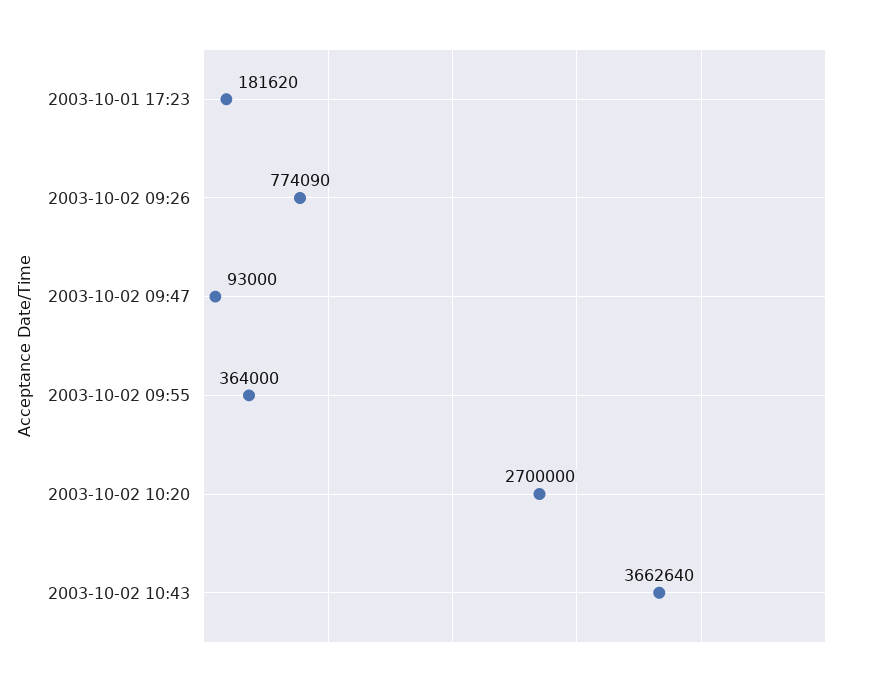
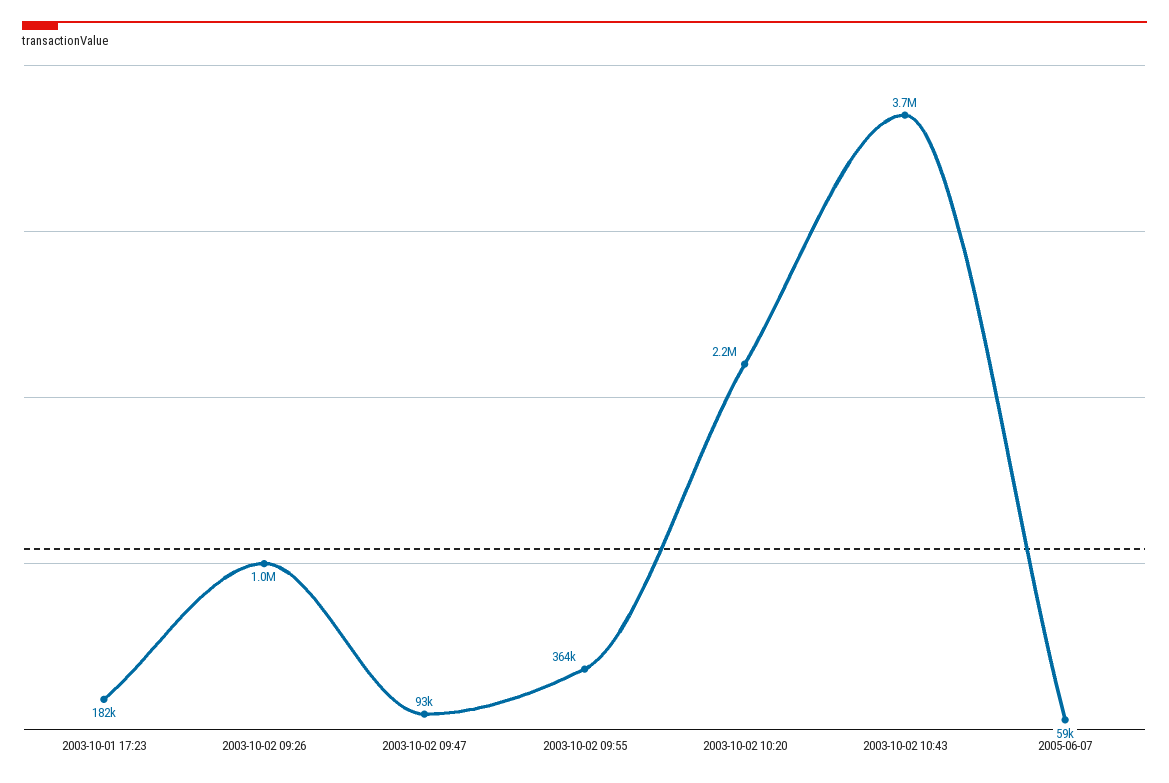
2003-10-02 09:26: 774090 -> 1000000
2003-10-02 10:20: 2700000 -> 2200000
2005-06-07: none -> 59000

